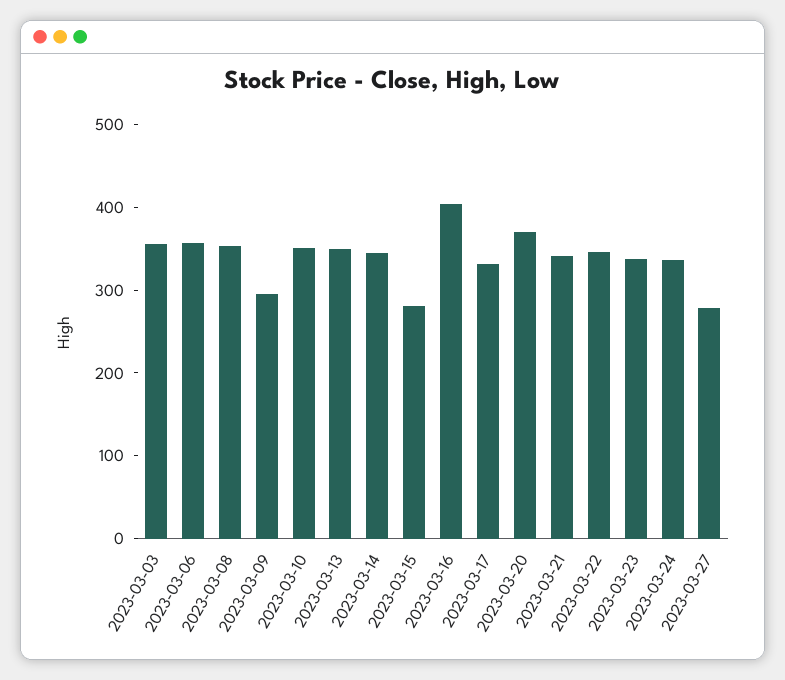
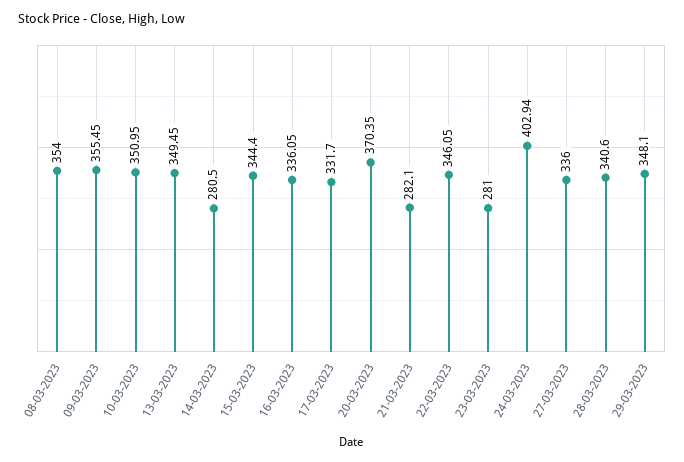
2023-03-03: 360 -> none
2023-03-06: 360 -> none
2023-03-09: 300 -> 355.45
2023-03-14: 340 -> 280.5
2023-03-15: 280 -> 344.4
2023-03-16: 400 -> 336.05
2023-03-21: 340 -> 282.1
2023-03-23: 340 -> 281
2023-03-24: 340 -> 402.94
2023-03-27: 280 -> 336
28-03-2023: none -> 340.6
29-03-2023: none -> 348.1

